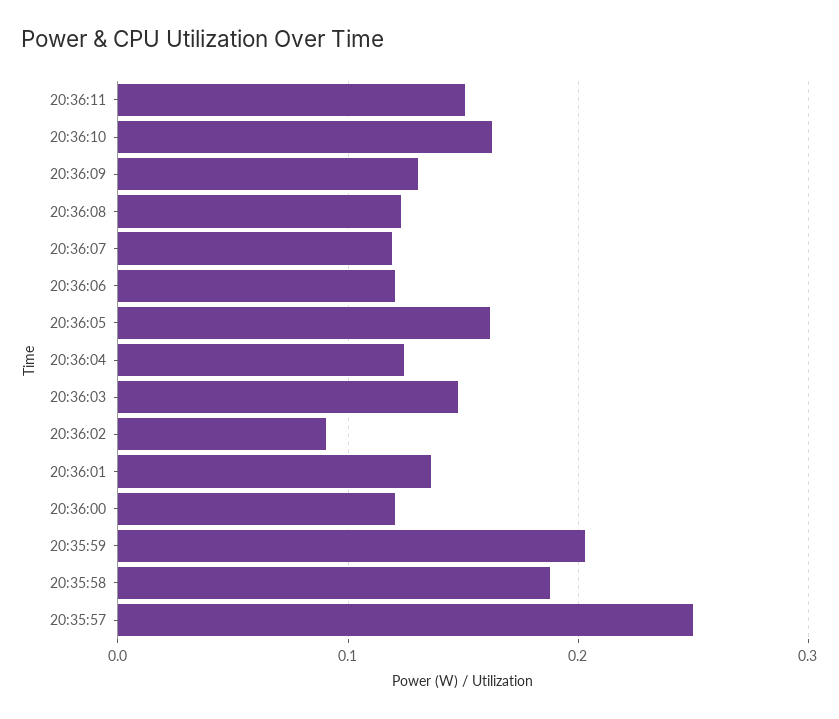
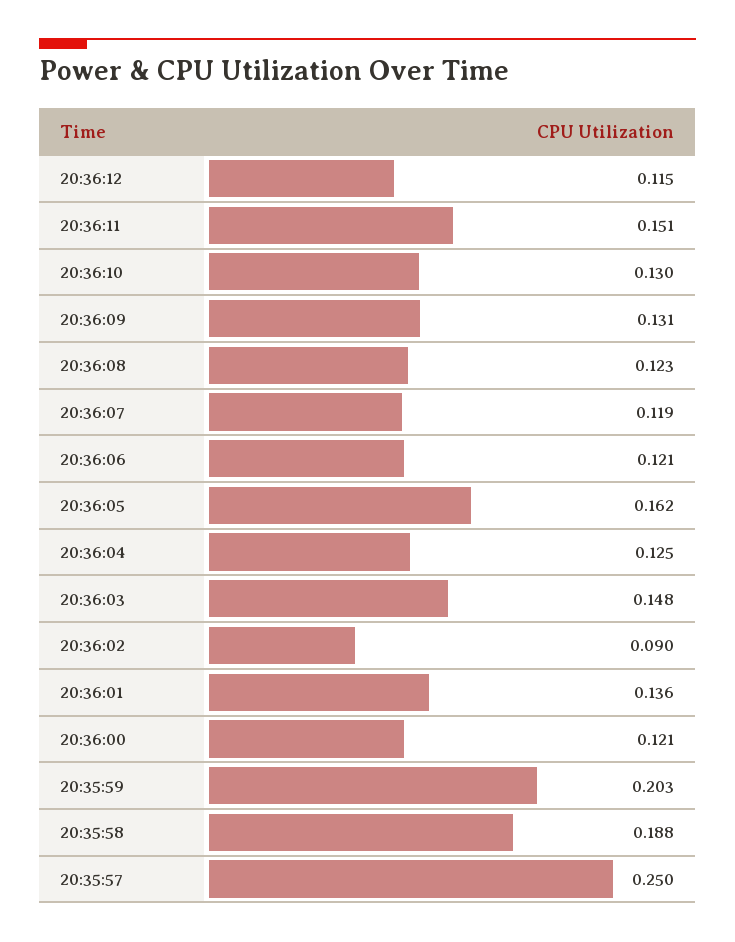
20:36:10: 0.16 -> 0.13
20:36:12: none -> 0.115

